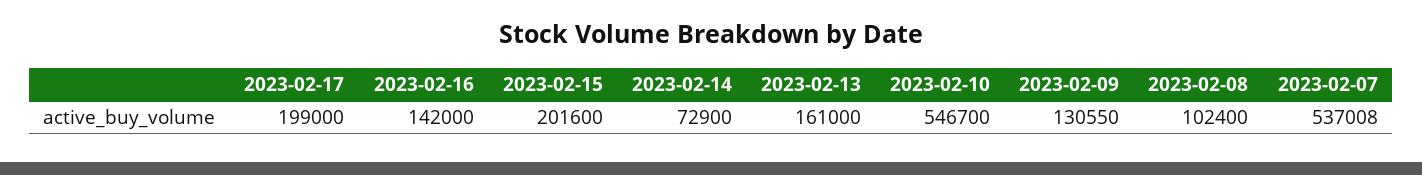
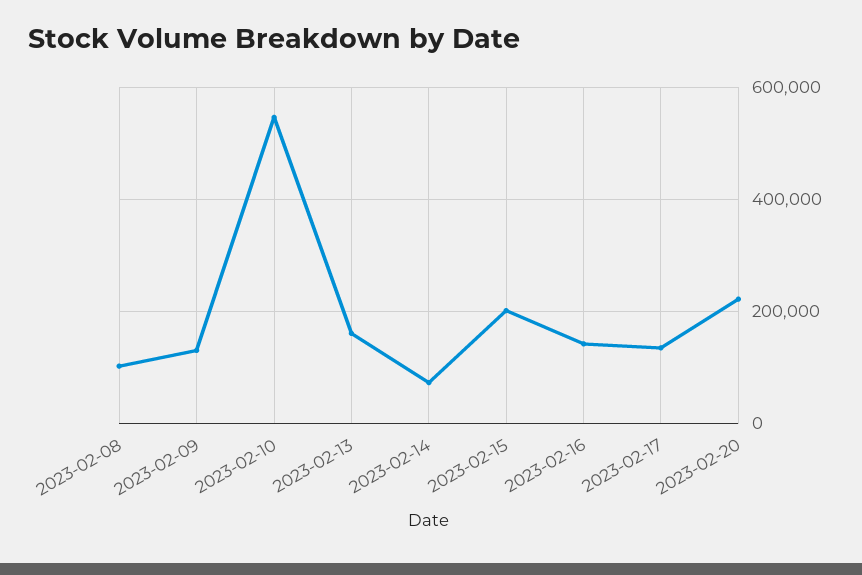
2023-02-17: 199000 -> 140000
2023-02-07: 537008 -> none
2023-02-20: none -> 220000

